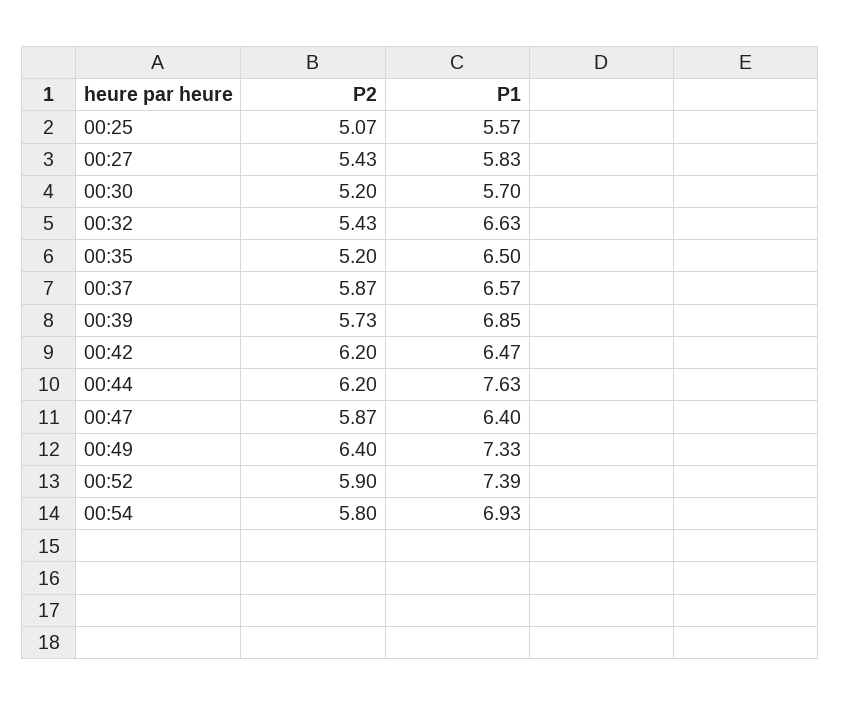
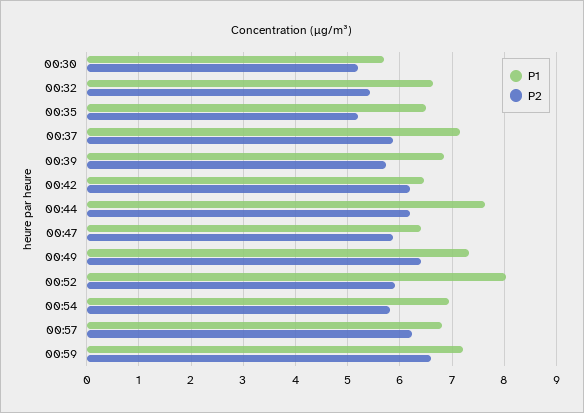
P2, 00:25: 5.07 -> none
P1, 00:25: 5.57 -> none
P2, 00:27: 5.43 -> none
P1, 00:27: 5.83 -> none
P1, 00:37: 6.57 -> 7.2
P1, 00:52: 7.39 -> 8
P1, 00:57: none -> 6.8
P2, 00:57: none -> 6.2
P1, 00:59: none -> 7.2
P2, 00:59: none -> 6.6

